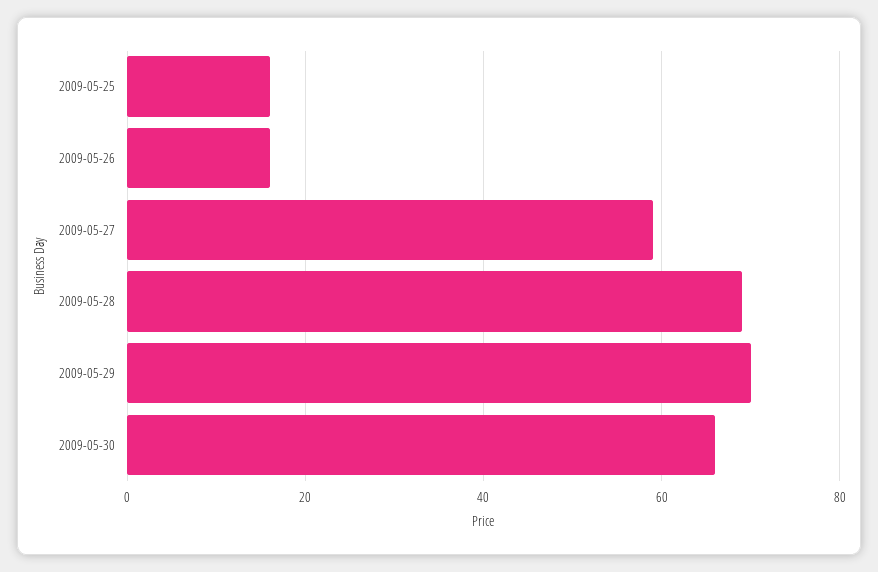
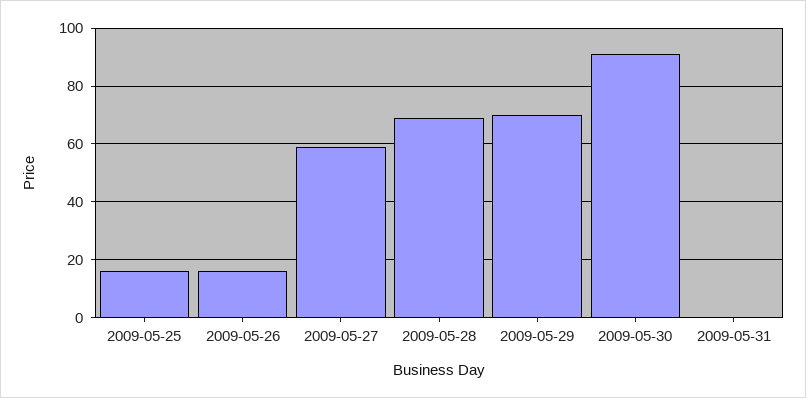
2009-05-30: 65 -> 90
2009-05-31: none -> 0

